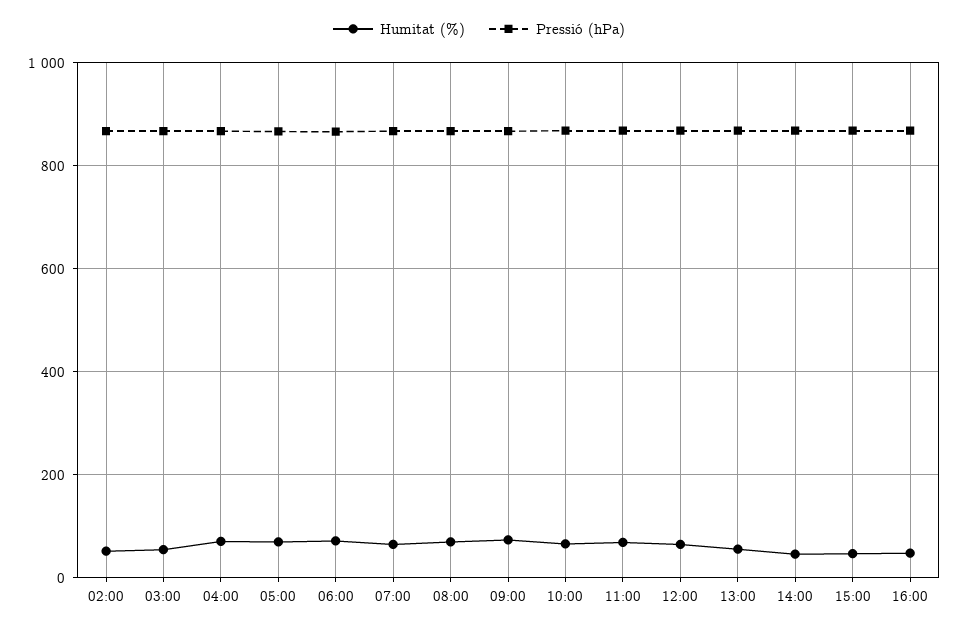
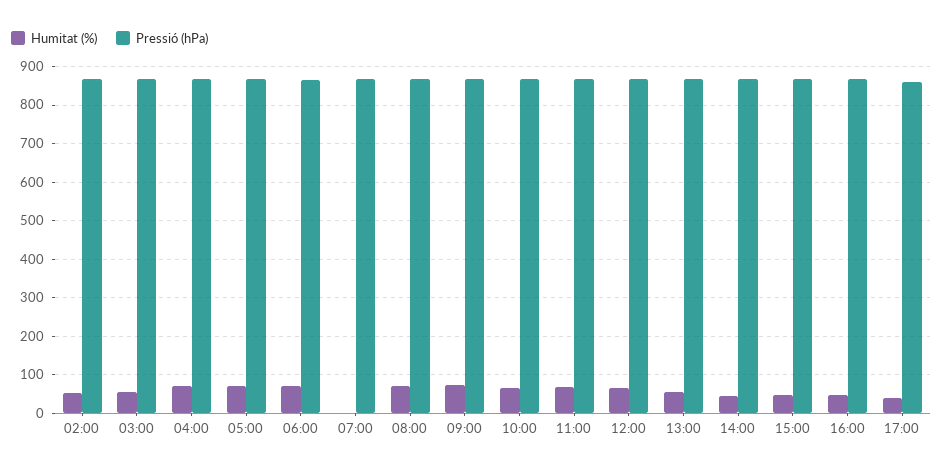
Humitat (%), 07:00: 60 -> 0
Humitat (%), 17:00: none -> 40
Pressió (hPa), 17:00: none -> 860

